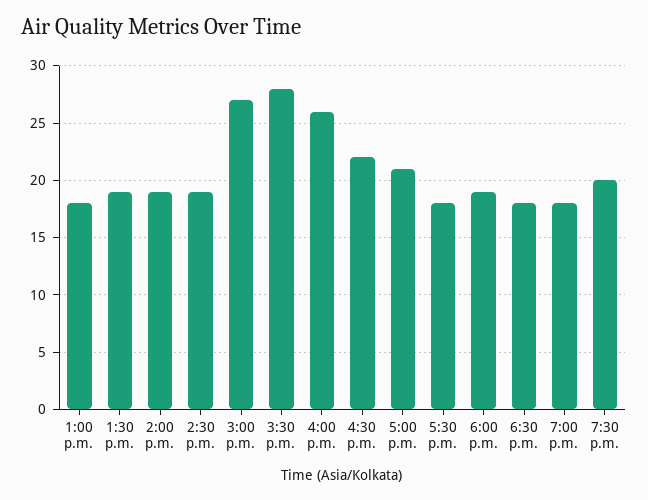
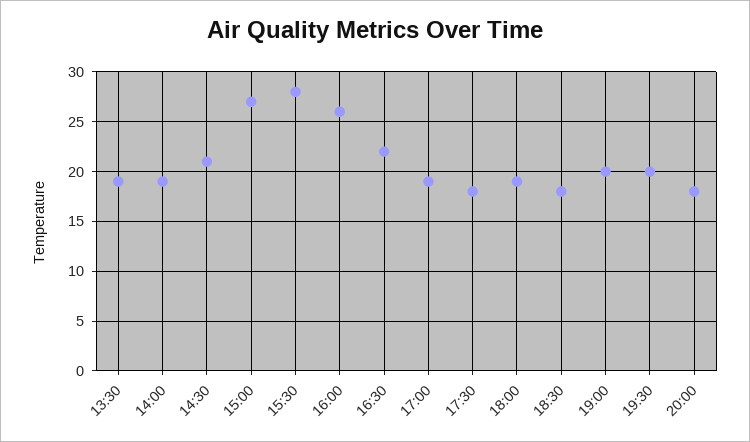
1:00 p.m.: 18 -> none
2:30 p.m.: 19 -> 21
5:00 p.m.: 21 -> 19
7:00 p.m.: 18 -> 20
20:00: none -> 18

